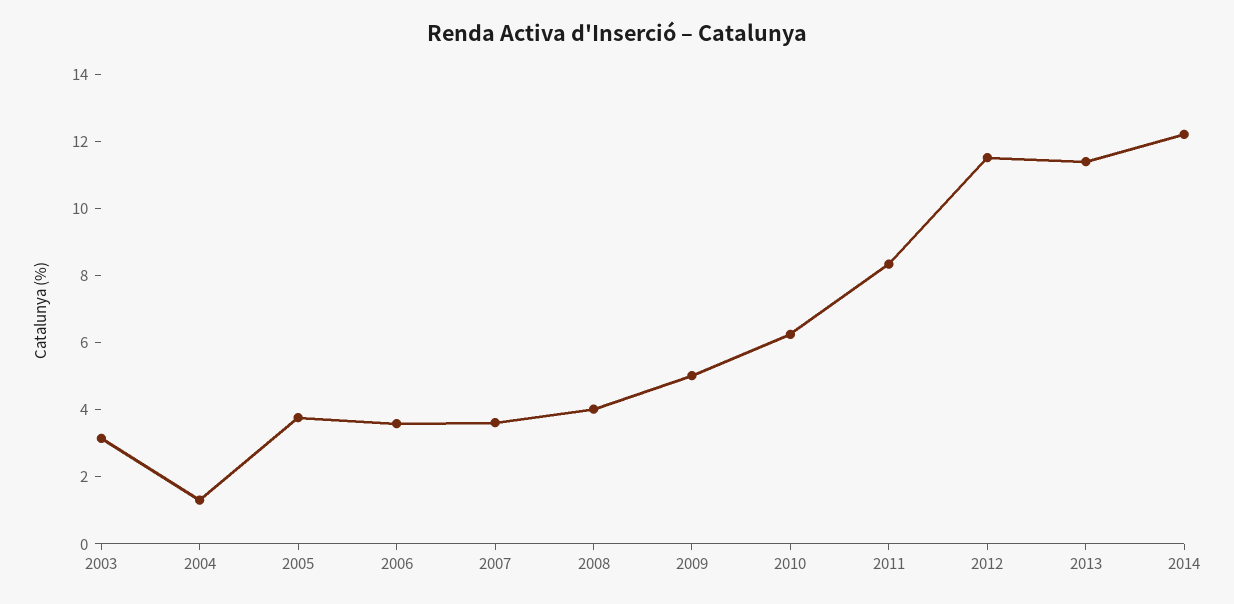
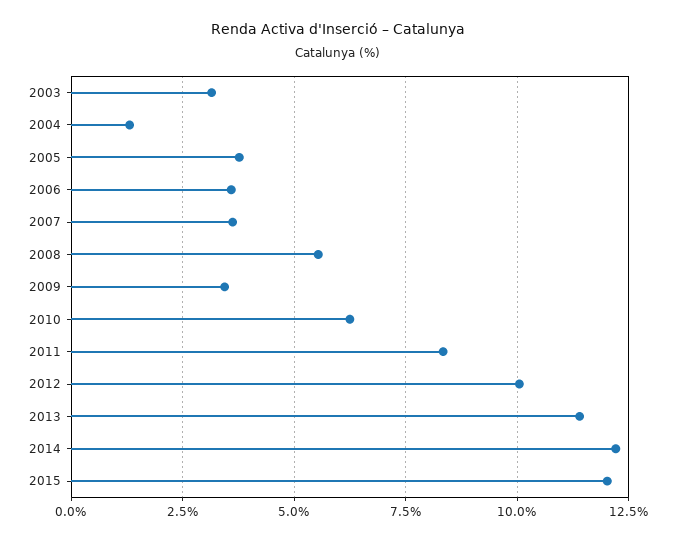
2008: 4 -> 5.5
2009: 5 -> 3.5
2012: 11.5 -> 10
2015: none -> 12

